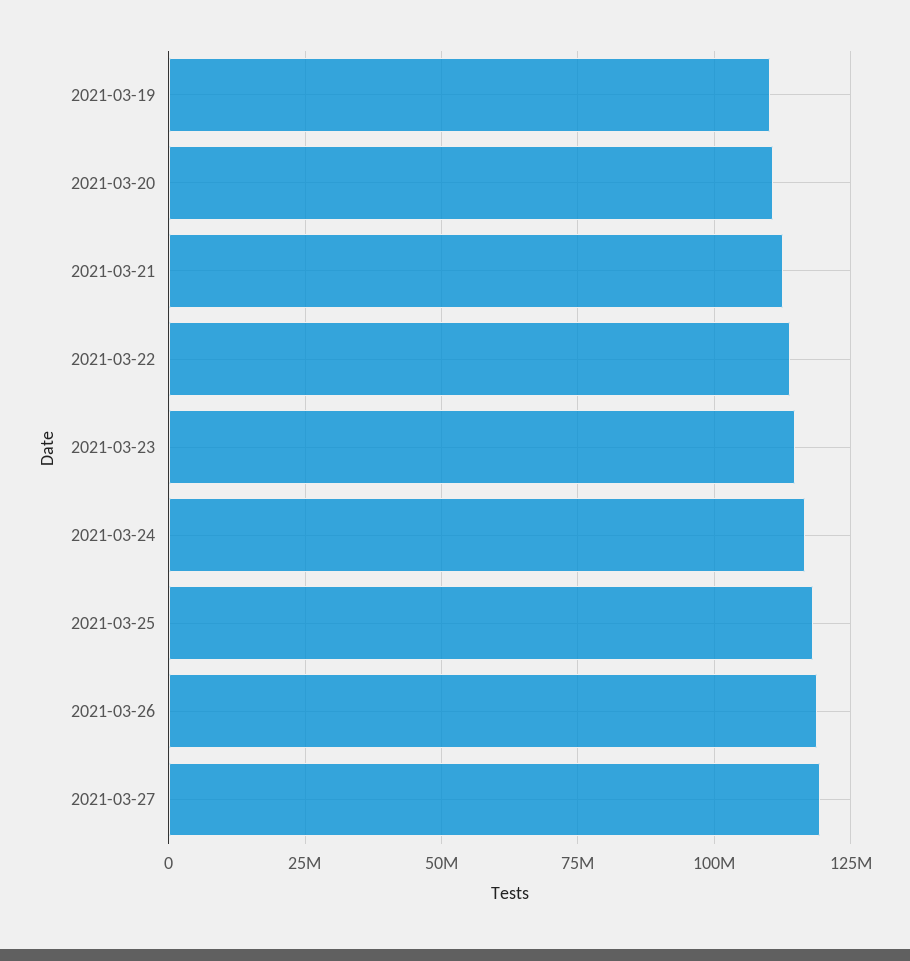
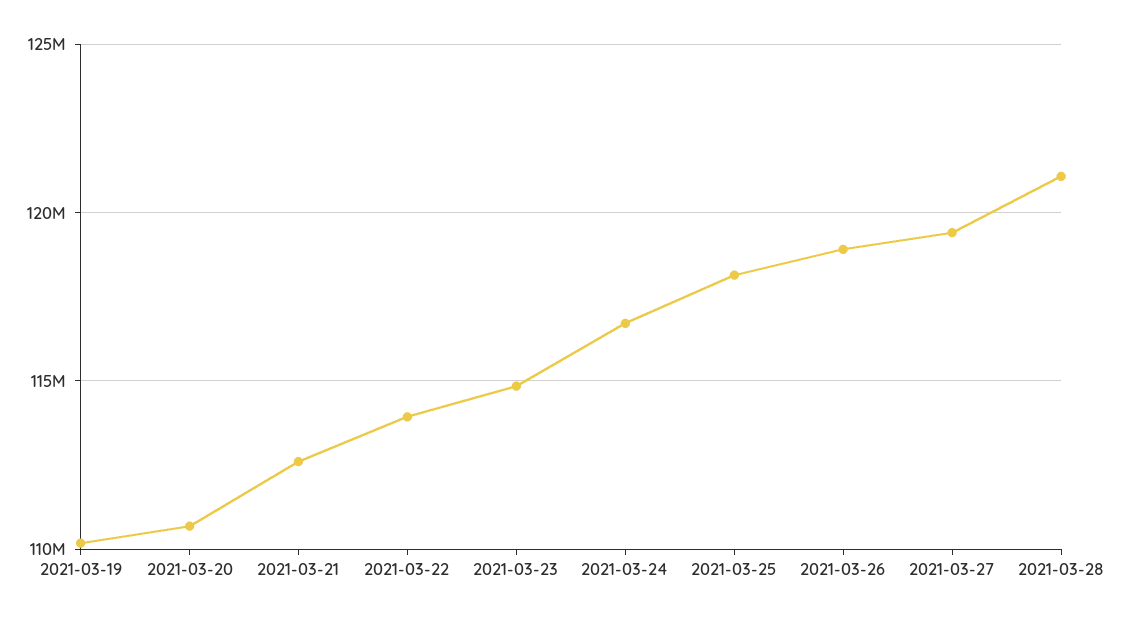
2021-03-28: none -> 121000000

